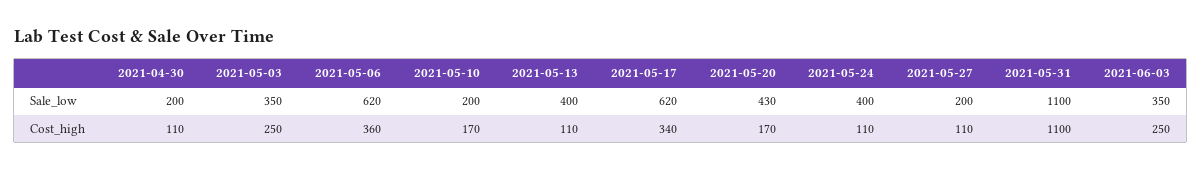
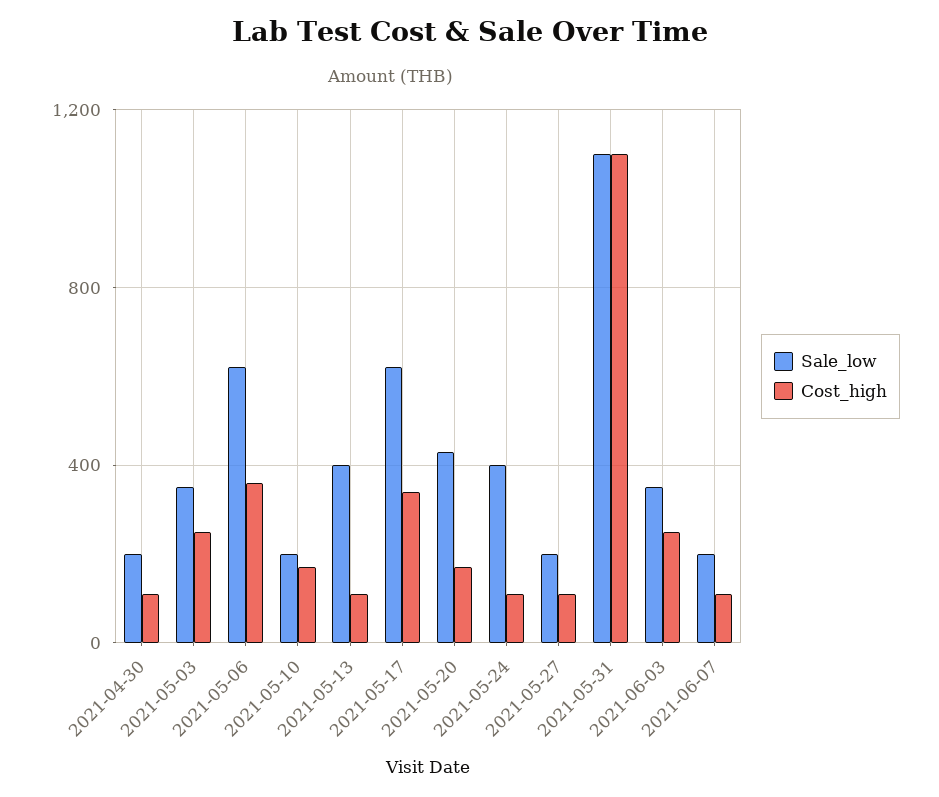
Sale_low, 2021-06-07: none -> 200
Cost_high, 2021-06-07: none -> 100

